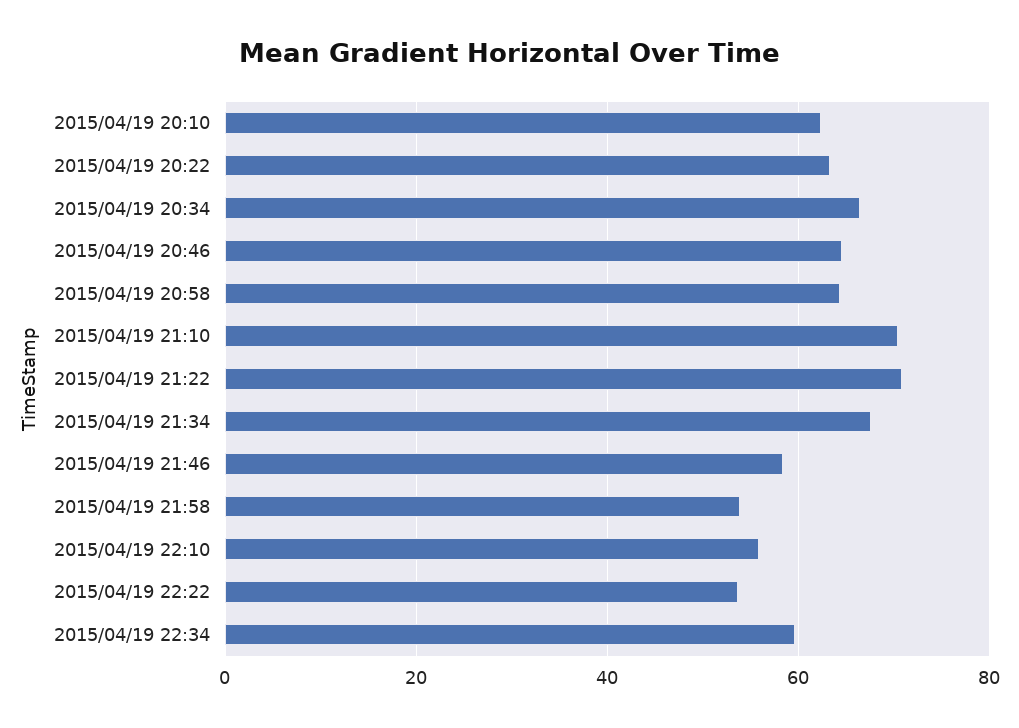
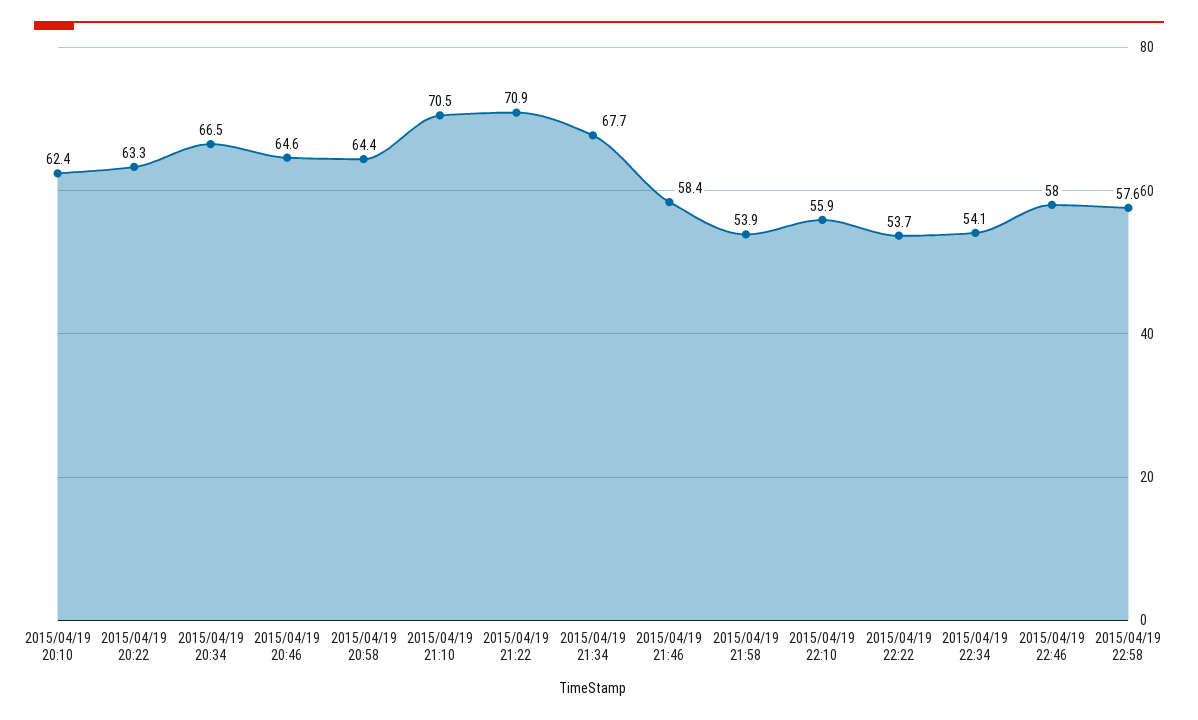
2015/04/19 22:34: 60 -> 54.1
2015/04/19 22:46: none -> 58
2015/04/19 22:58: none -> 57.6

